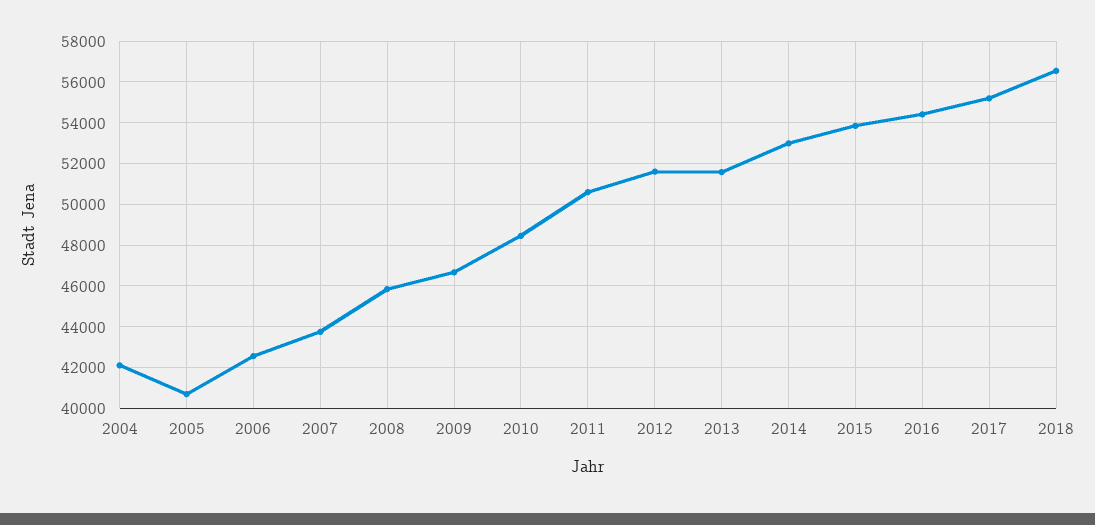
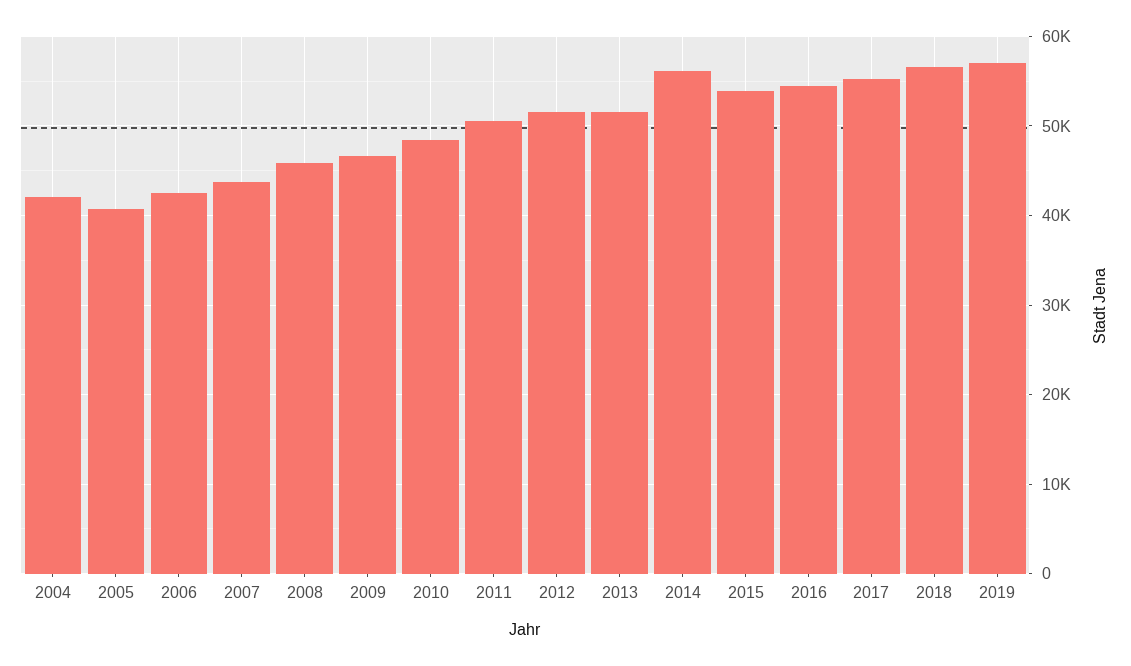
2014: 53000 -> 56000
2019: none -> 57000

